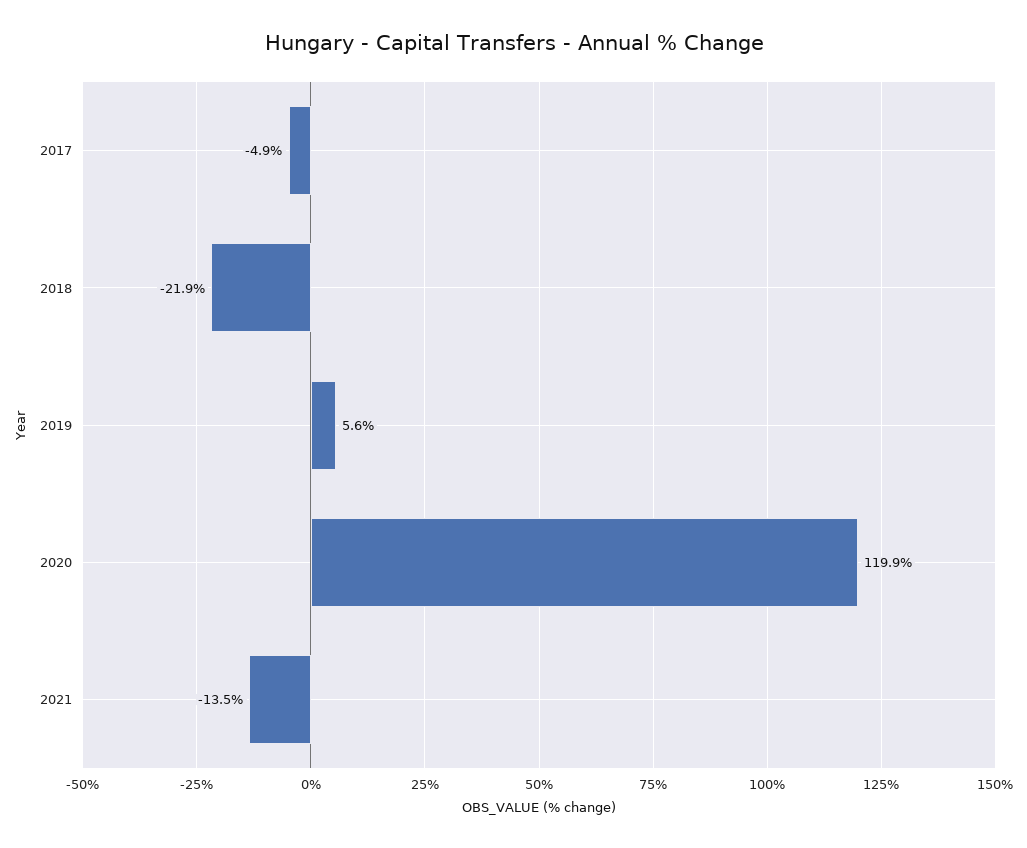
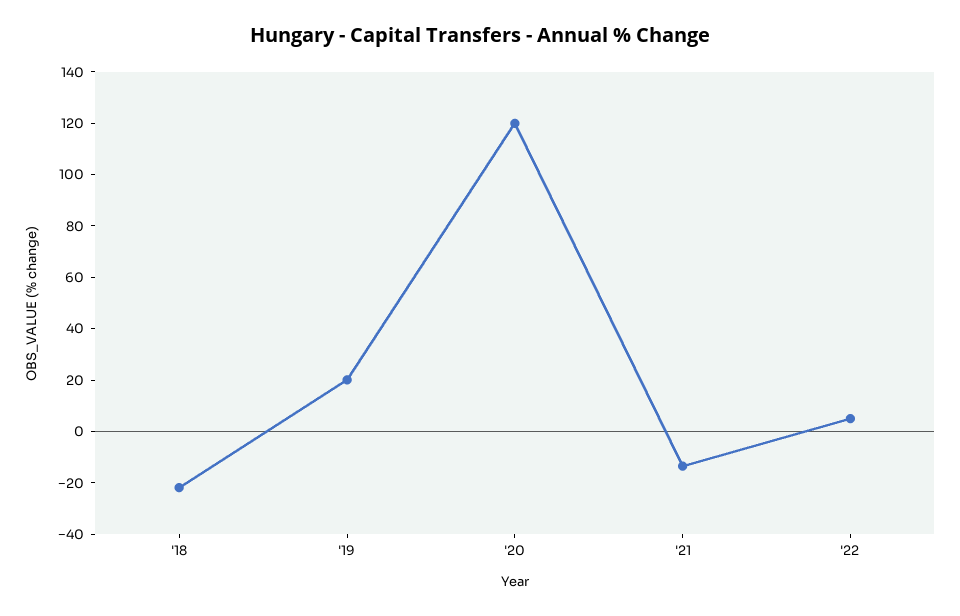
2017: -4.9 -> none
2019: 5.6 -> 20
'22: none -> 5

